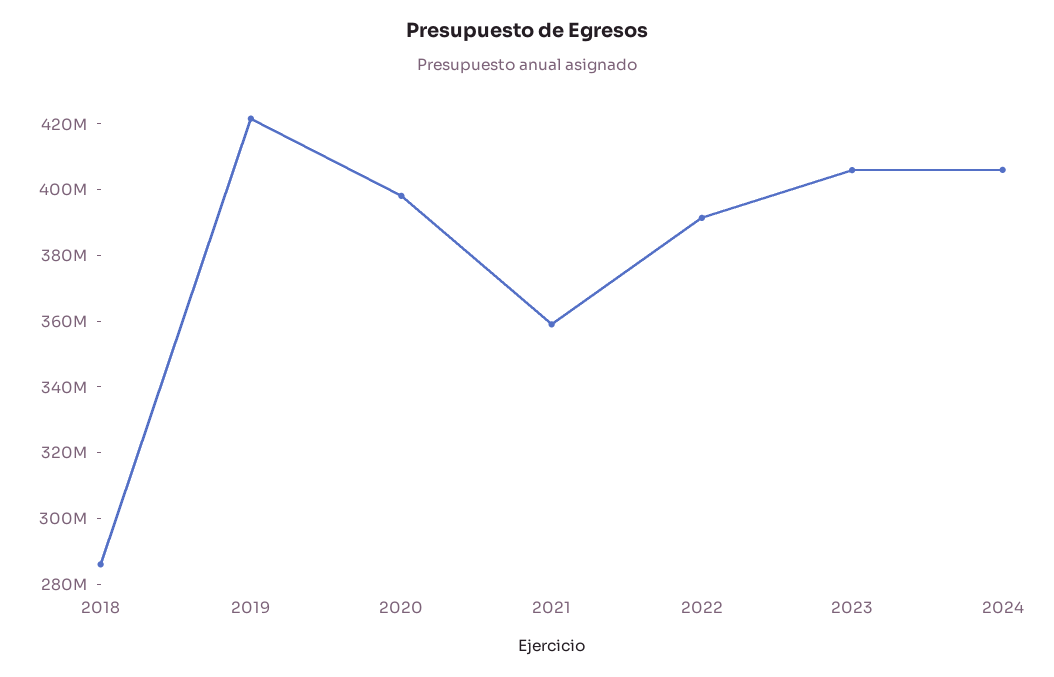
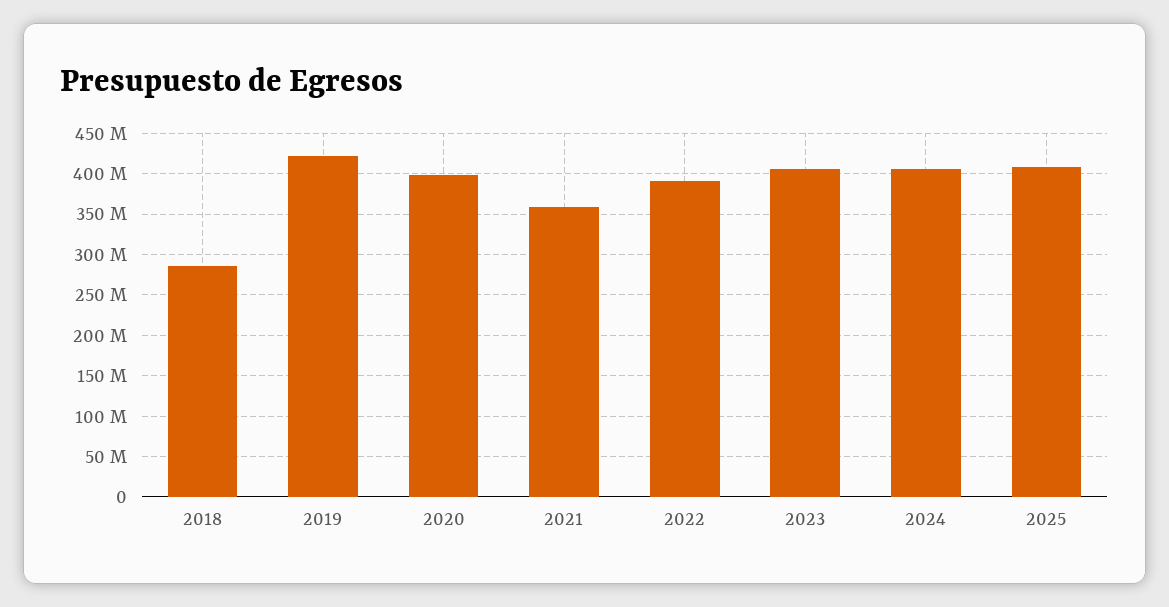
2025: none -> 410000000

